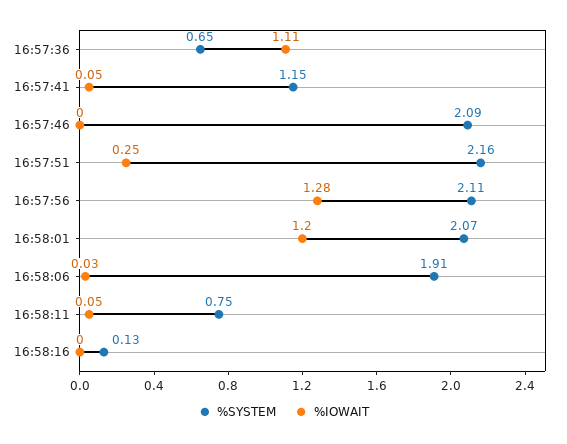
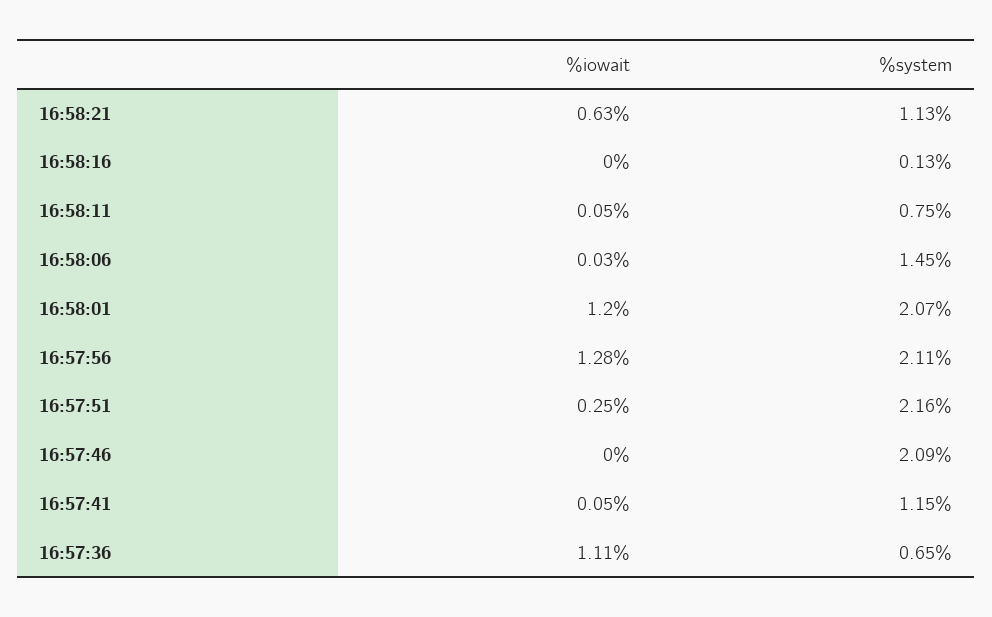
%SYSTEM, 16:58:06: 1.91 -> 1.45
%IOWAIT, 16:58:21: none -> 0.63
%SYSTEM, 16:58:21: none -> 1.13

